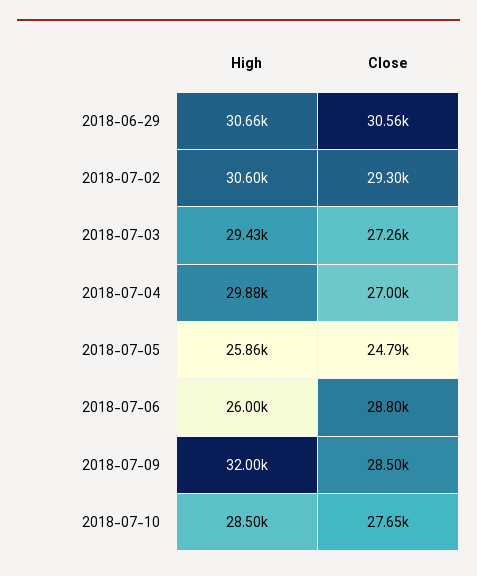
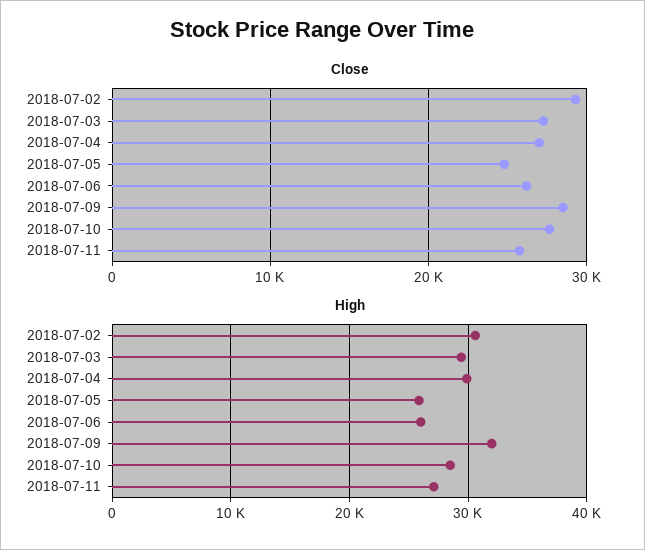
High, 2018-06-29: 30660 -> none
Close, 2018-06-29: 30560 -> none
Close, 2018-07-06: 28800 -> 26000
Close, 2018-07-11: none -> 26000
High, 2018-07-11: none -> 27000

